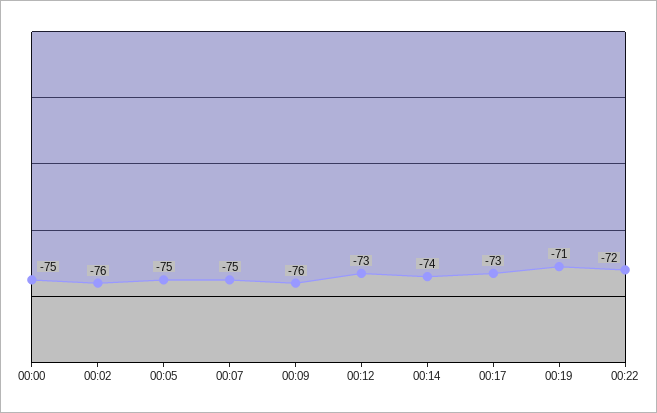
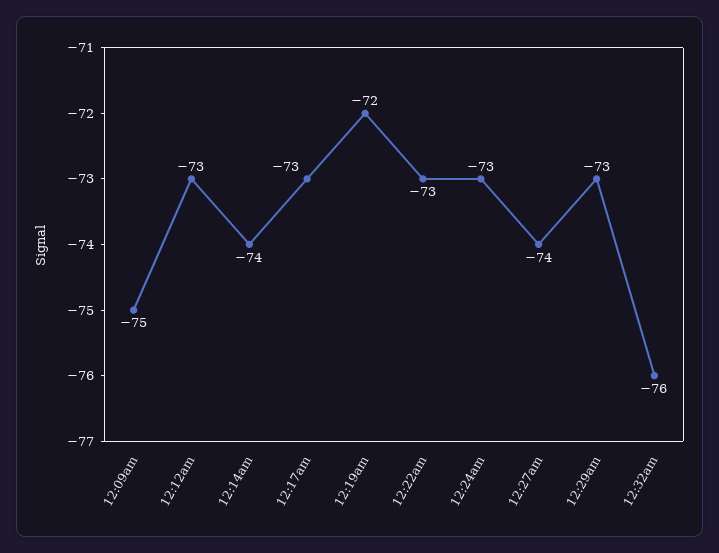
00:00: -75 -> none
00:02: -76 -> none
00:05: -75 -> none
00:07: -75 -> none
00:09: -76 -> -75
00:19: -71 -> -72
00:22: -72 -> -73
12:24am: none -> -73
12:27am: none -> -74
12:29am: none -> -73
12:32am: none -> -76

